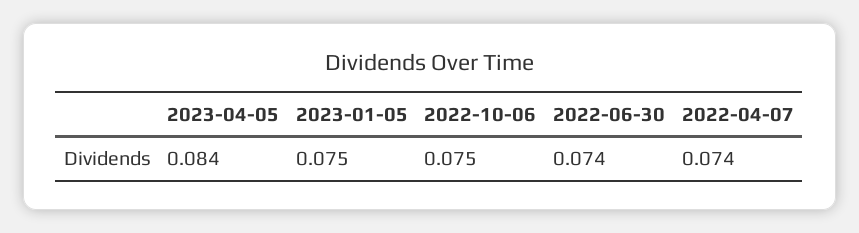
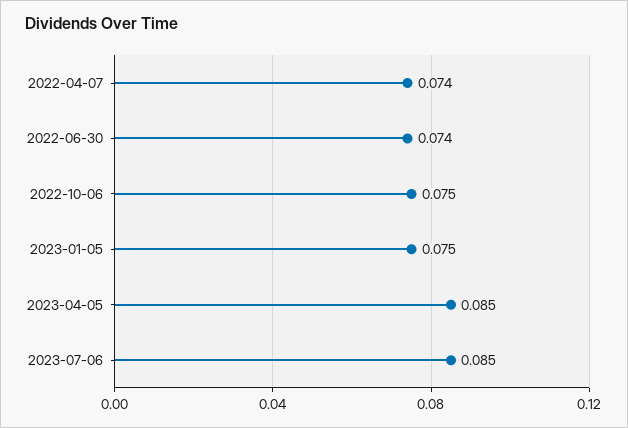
2023-04-05: 0.084 -> 0.085
2023-07-06: none -> 0.085

